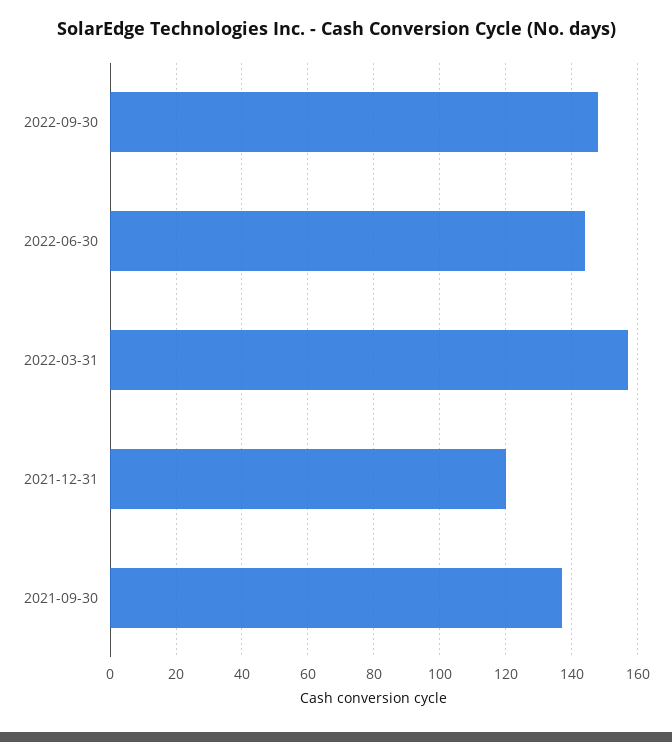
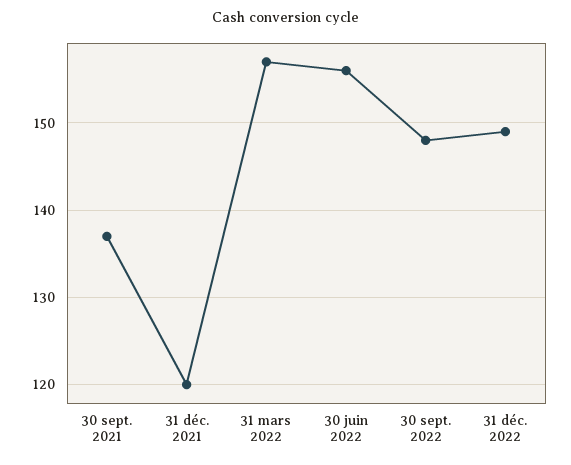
2022-06-30: 145 -> 156
31 déc. 2022: none -> 149

